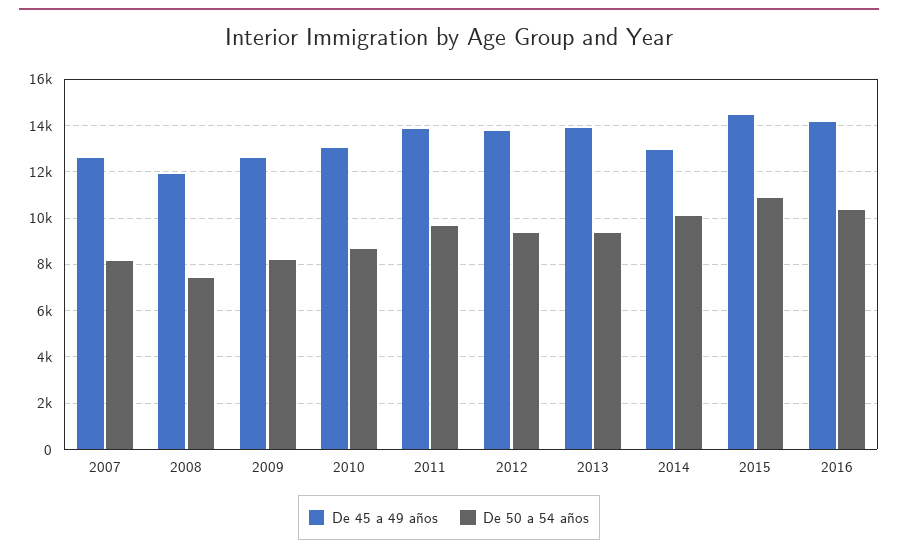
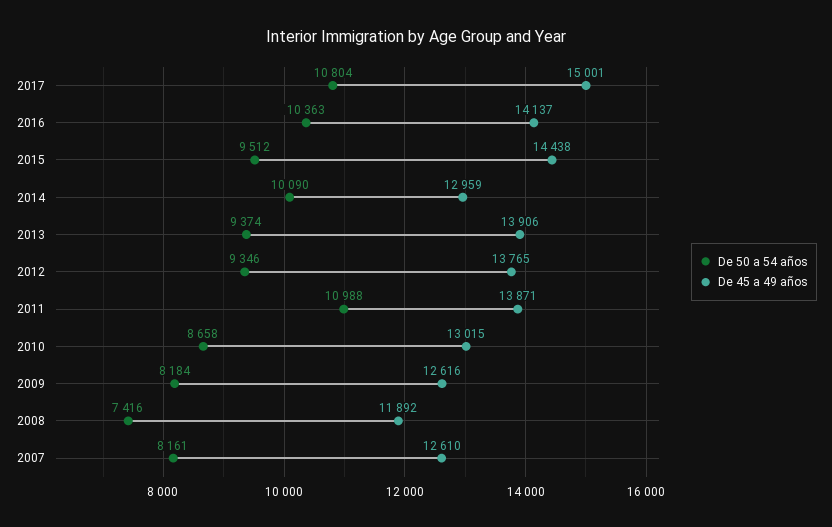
De 50 a 54 años, 2011: 9500 -> 10988
De 50 a 54 años, 2015: 11000 -> 9512
De 50 a 54 años, 2017: none -> 10804
De 45 a 49 años, 2017: none -> 15001

